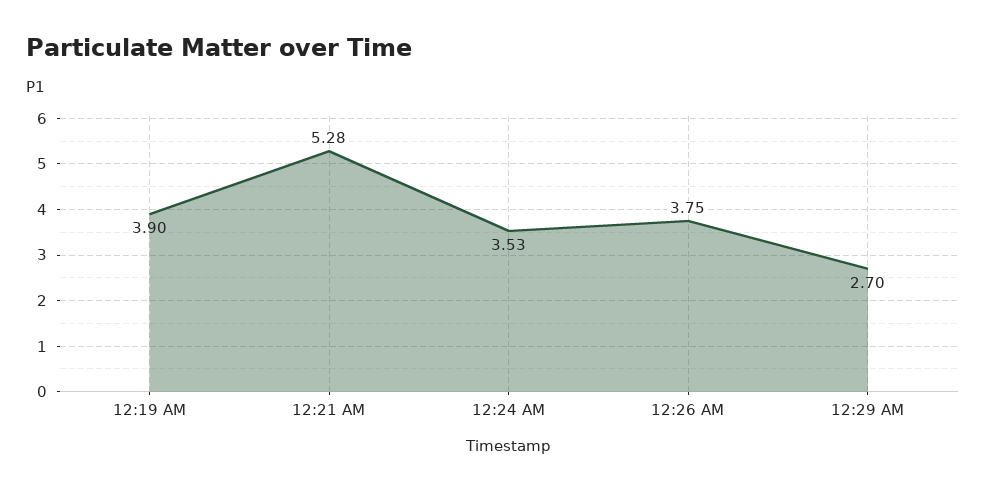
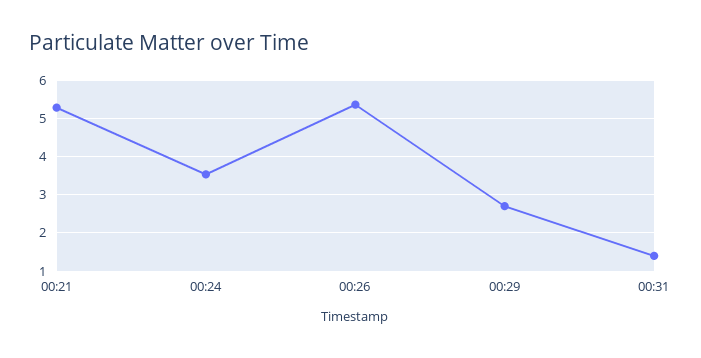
12:19 AM: 3.9 -> none
12:26 AM: 3.75 -> 5.4
00:31: none -> 1.4

